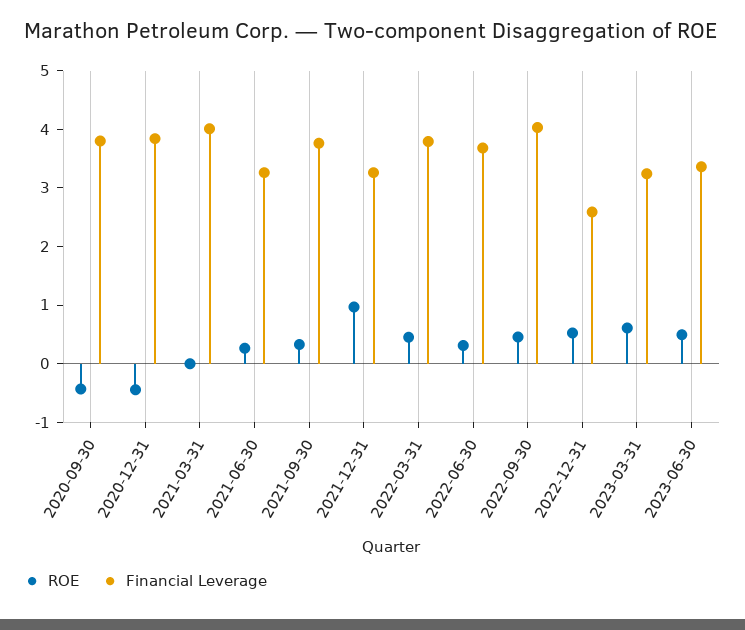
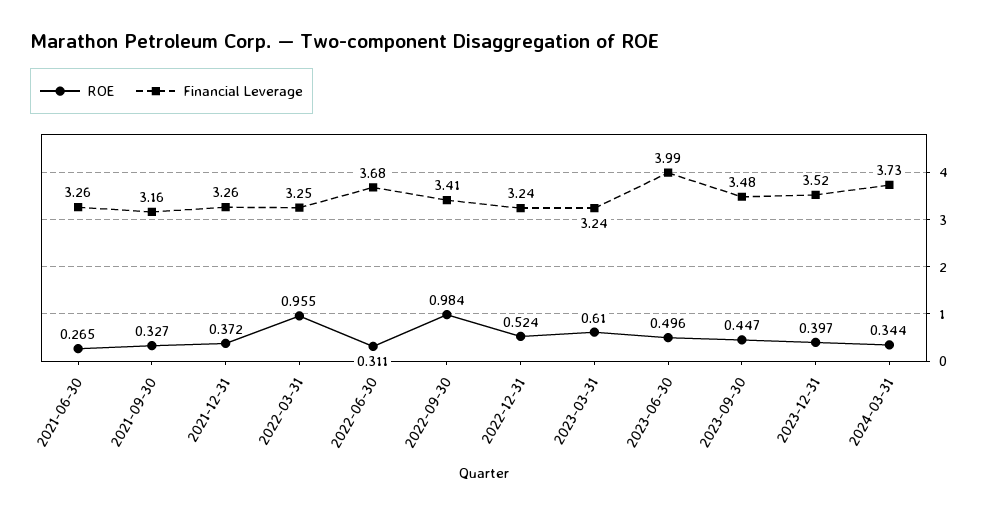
ROE, 2020-09-30: -0.4 -> none
Financial Leverage, 2020-09-30: 3.8 -> none
ROE, 2020-12-31: -0.4 -> none
Financial Leverage, 2020-12-31: 3.8 -> none
ROE, 2021-03-31: 0 -> none
Financial Leverage, 2021-03-31: 4 -> none
Financial Leverage, 2021-09-30: 3.8 -> 3.16
ROE, 2021-12-31: 1 -> 0.372
ROE, 2022-03-31: 0.4 -> 0.955
Financial Leverage, 2022-03-31: 3.8 -> 3.25
ROE, 2022-09-30: 0.4 -> 0.984
Financial Leverage, 2022-09-30: 4 -> 3.41
Financial Leverage, 2022-12-31: 2.6 -> 3.24
Financial Leverage, 2023-06-30: 3.4 -> 3.99
ROE, 2023-09-30: none -> 0.447
Financial Leverage, 2023-09-30: none -> 3.48
ROE, 2023-12-31: none -> 0.397
Financial Leverage, 2023-12-31: none -> 3.52
ROE, 2024-03-31: none -> 0.344
Financial Leverage, 2024-03-31: none -> 3.73

